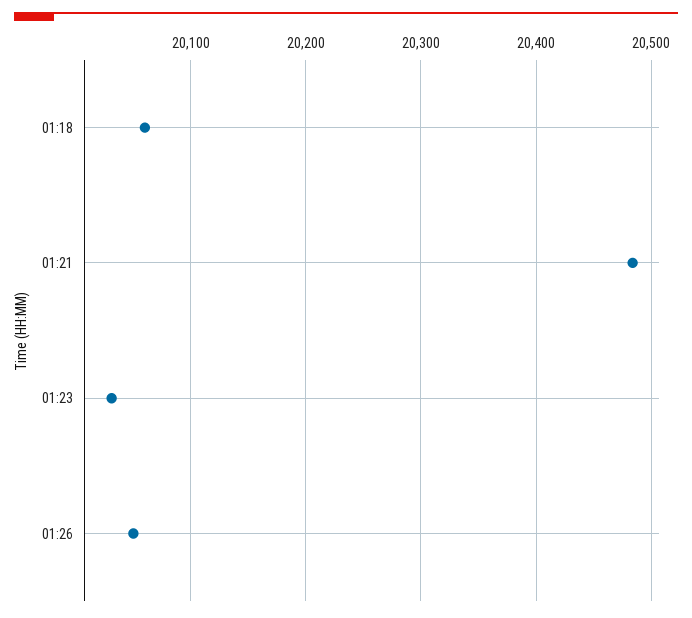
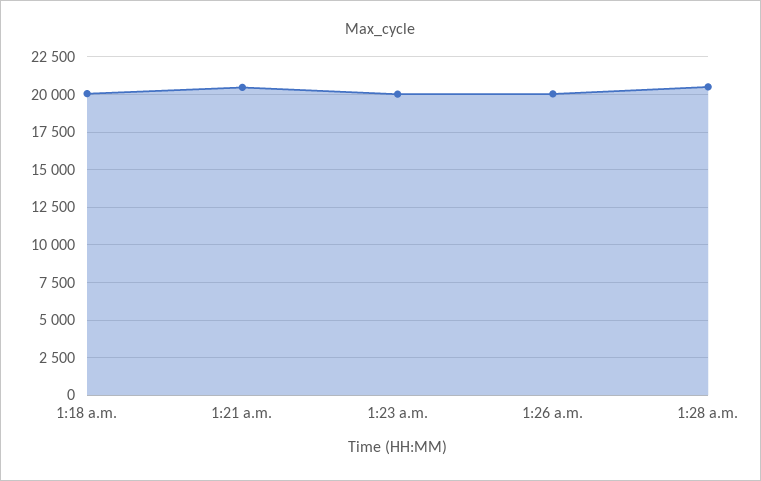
1:28 a.m.: none -> 20500

